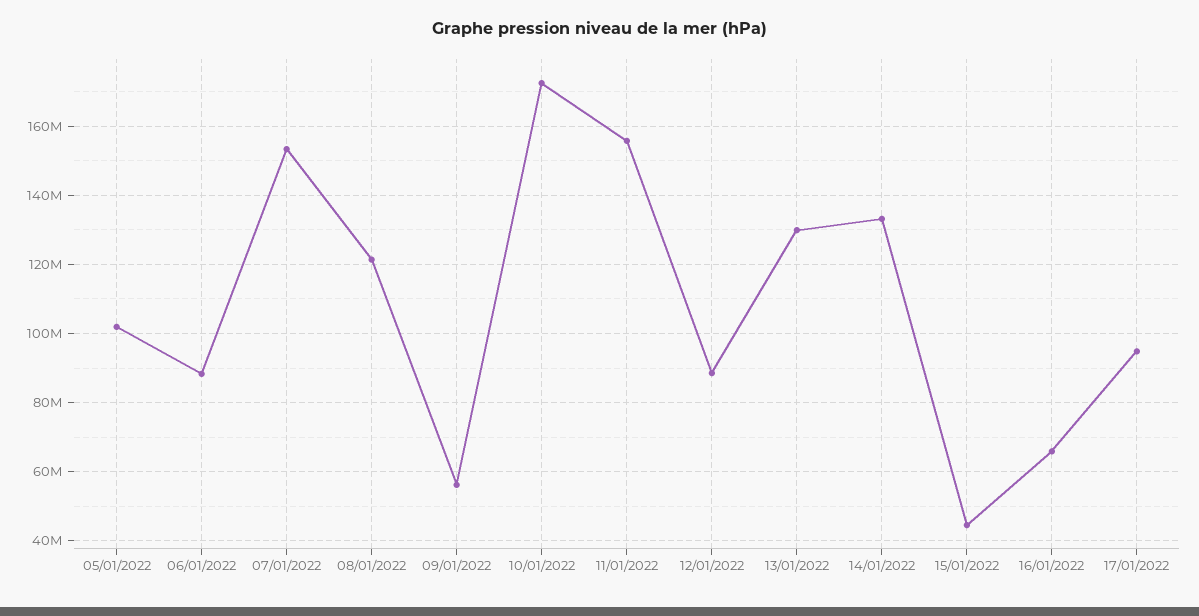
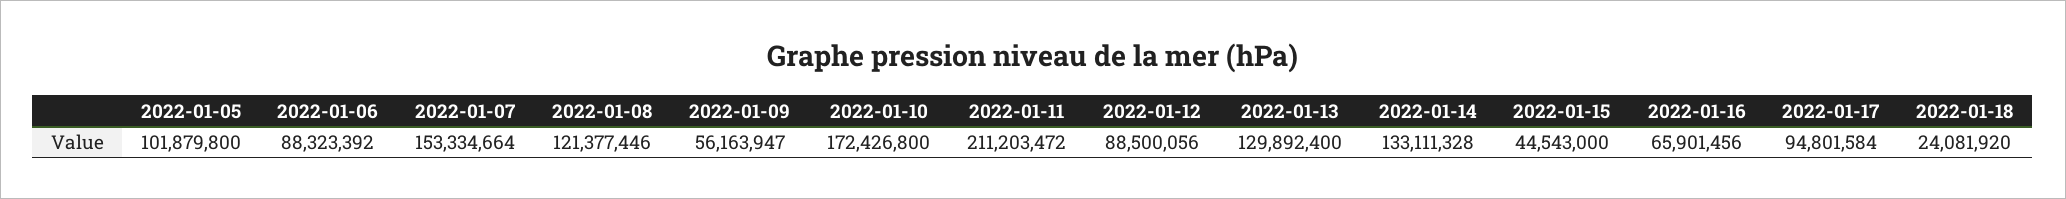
11/01/2022: 156000000 -> 211203472
2022-01-18: none -> 24081920

